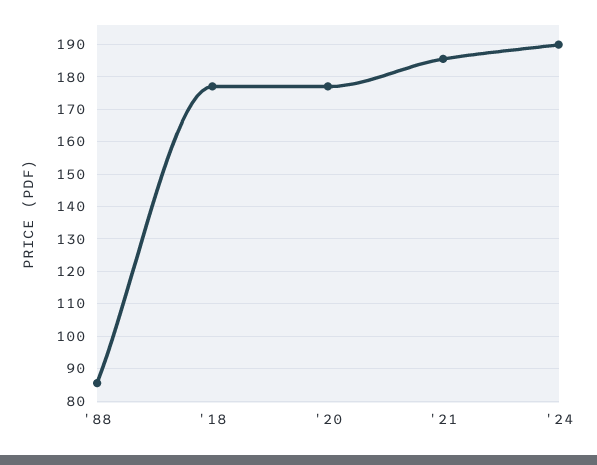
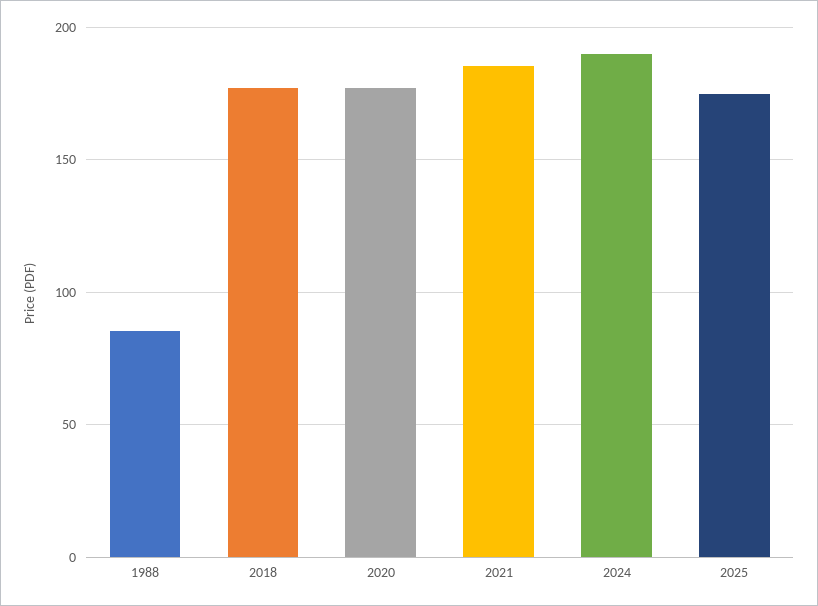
2025: none -> 175

